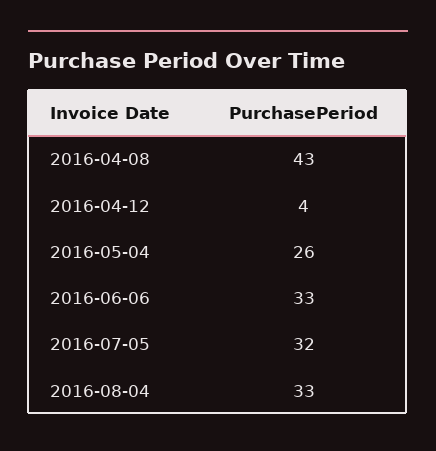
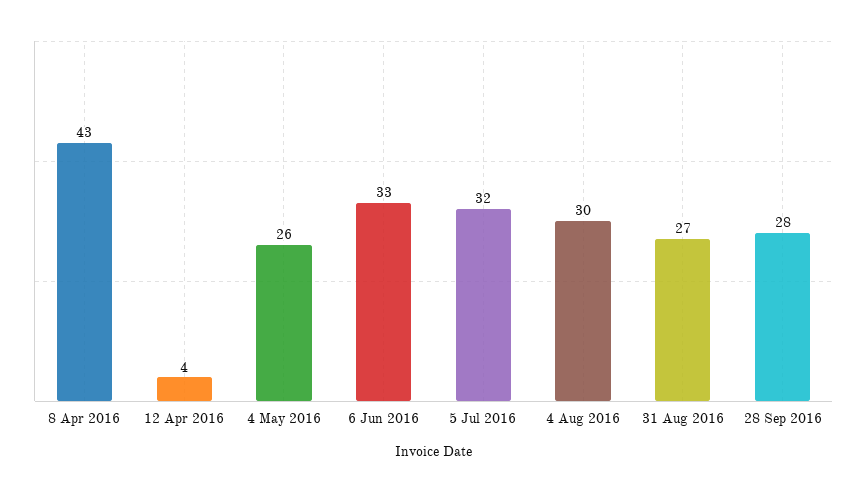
2016-08-04: 33 -> 30
31 Aug 2016: none -> 27
28 Sep 2016: none -> 28

